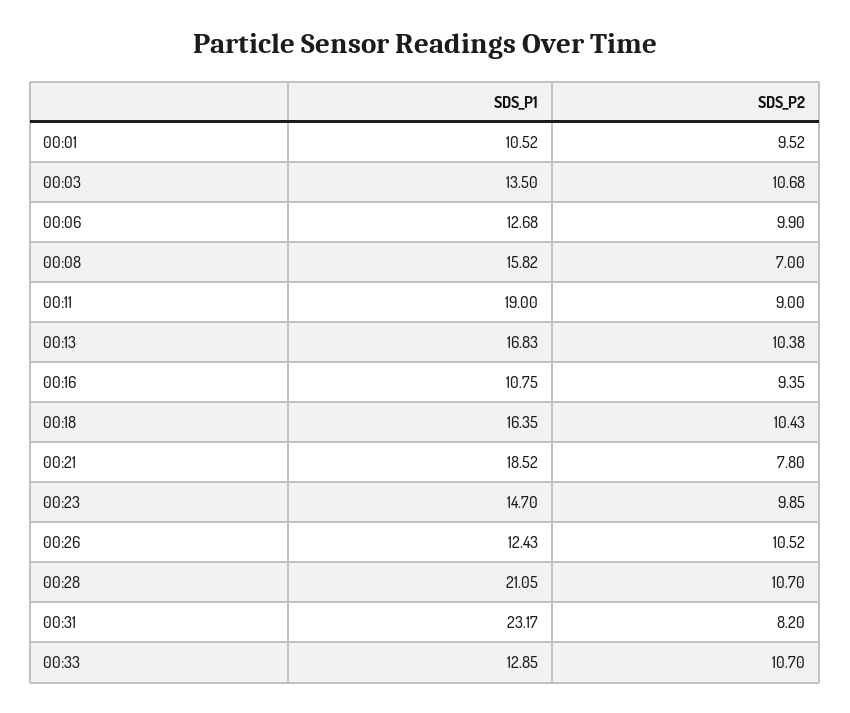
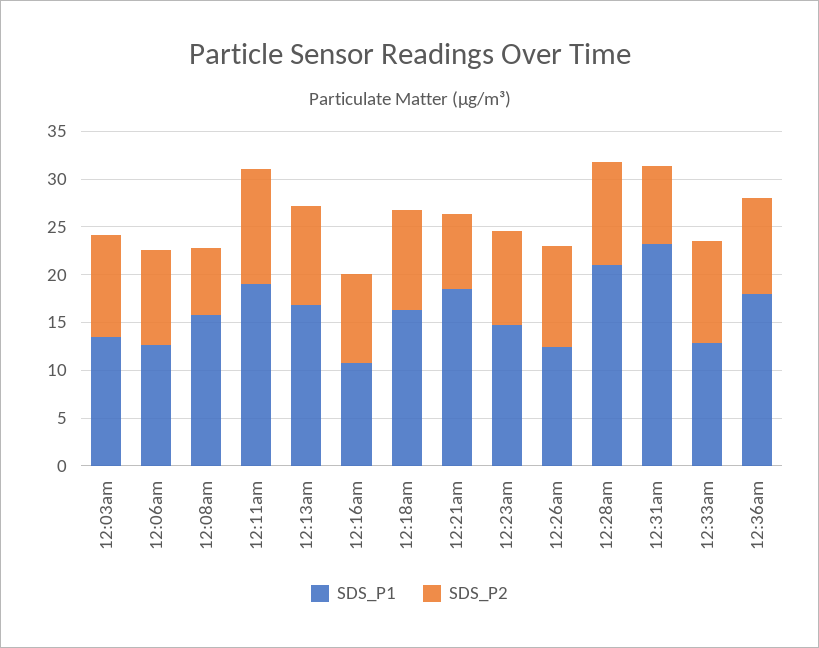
SDS_P1, 00:01: 10.52 -> none
SDS_P2, 00:01: 9.52 -> none
SDS_P2, 00:11: 9 -> 12
SDS_P1, 12:36am: none -> 18
SDS_P2, 12:36am: none -> 10

